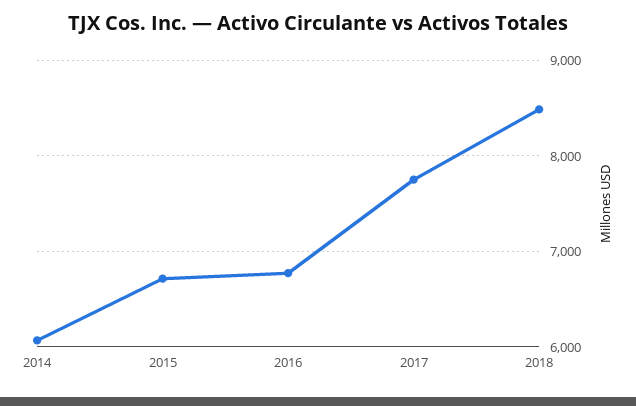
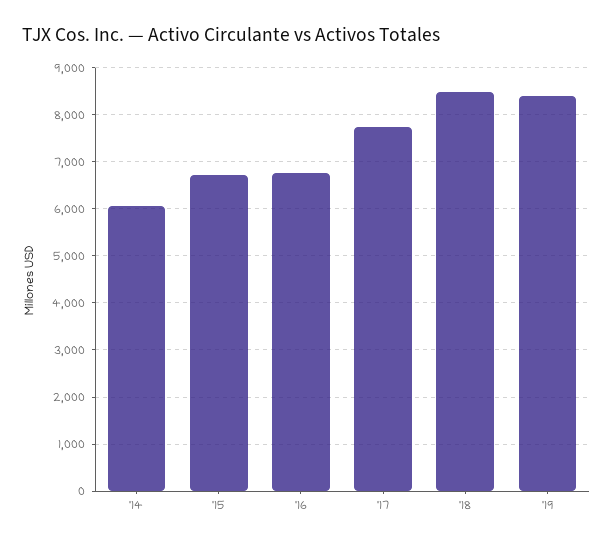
'19: none -> 8400

